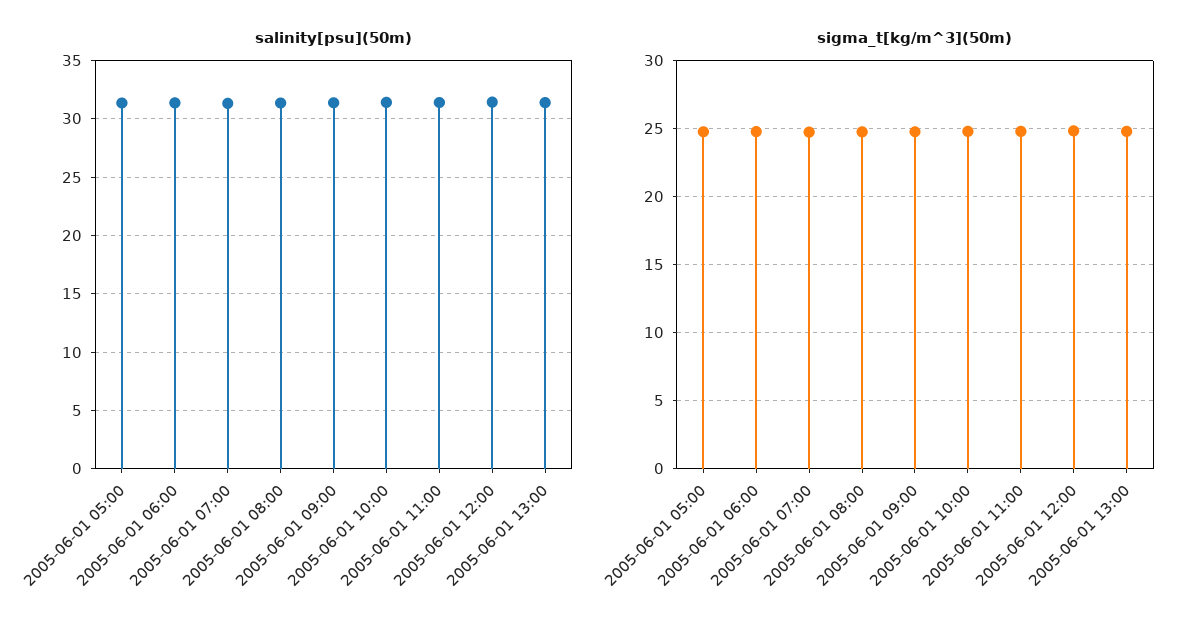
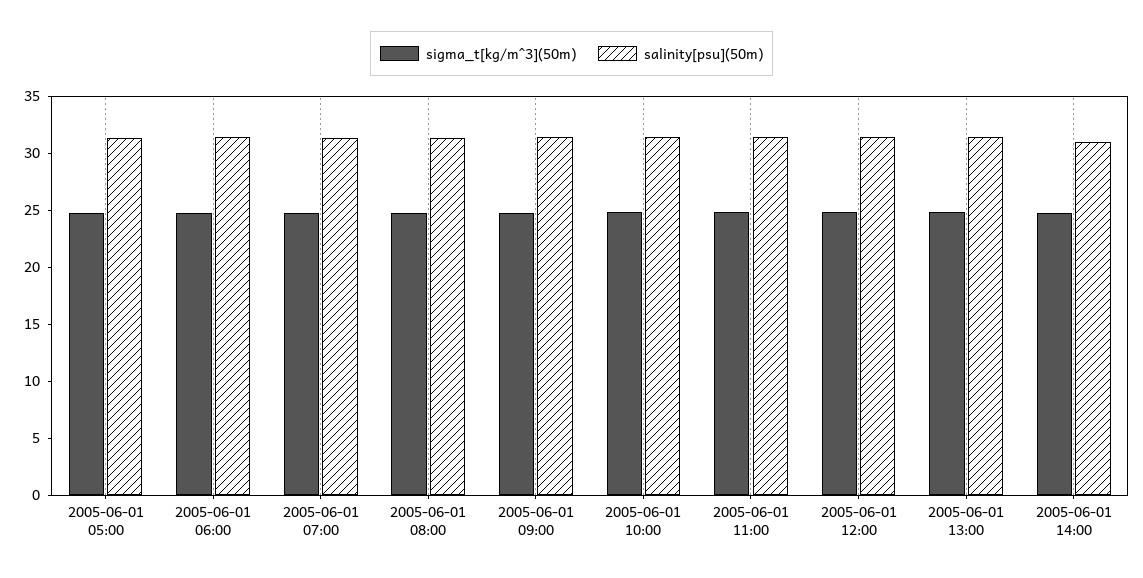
sigma_t[kg/m^3](50m), 2005-06-01 14:00: none -> 25
salinity[psu](50m), 2005-06-01 14:00: none -> 31

